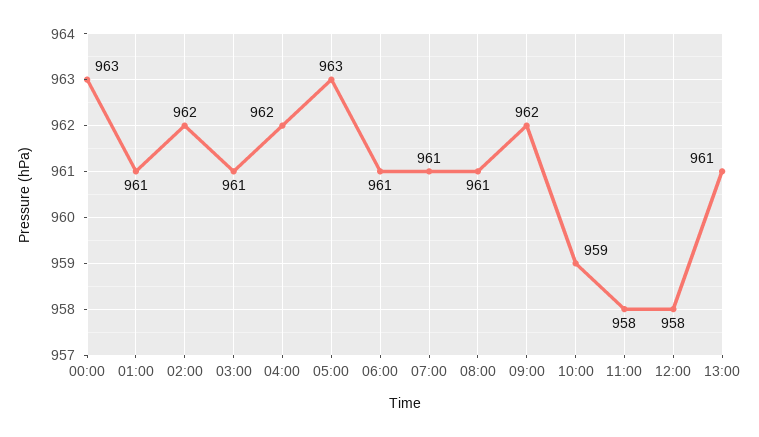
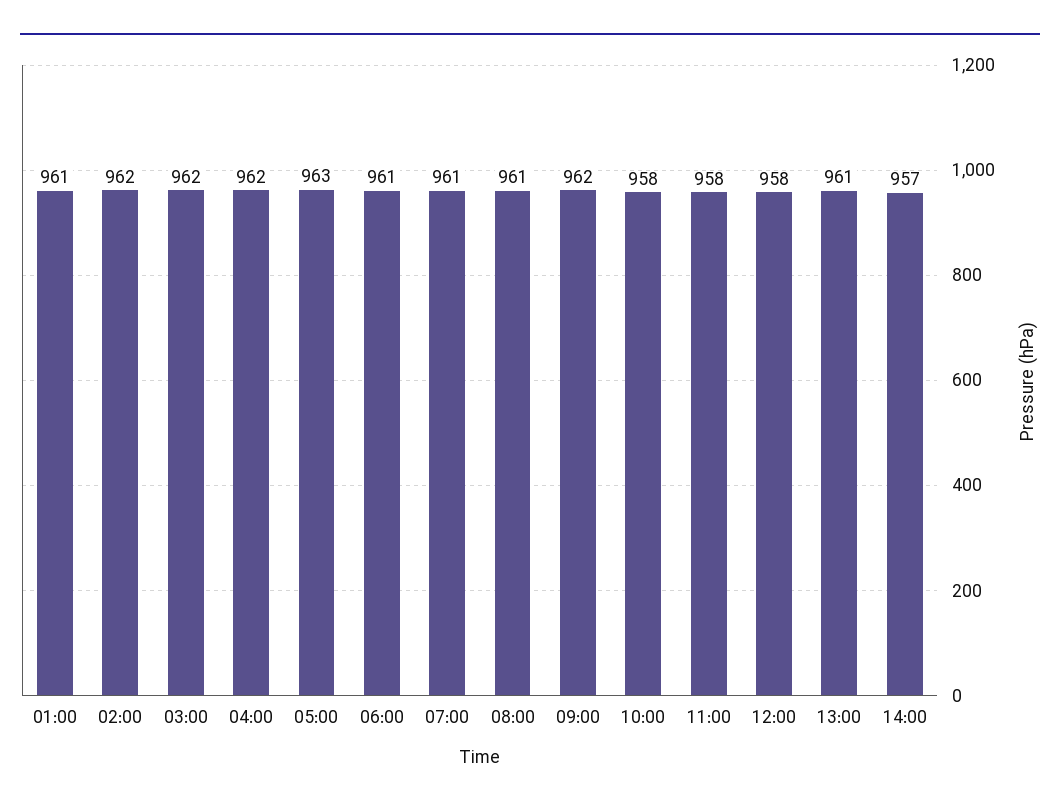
00:00: 963 -> none
03:00: 961 -> 962
10:00: 959 -> 958
14:00: none -> 957

